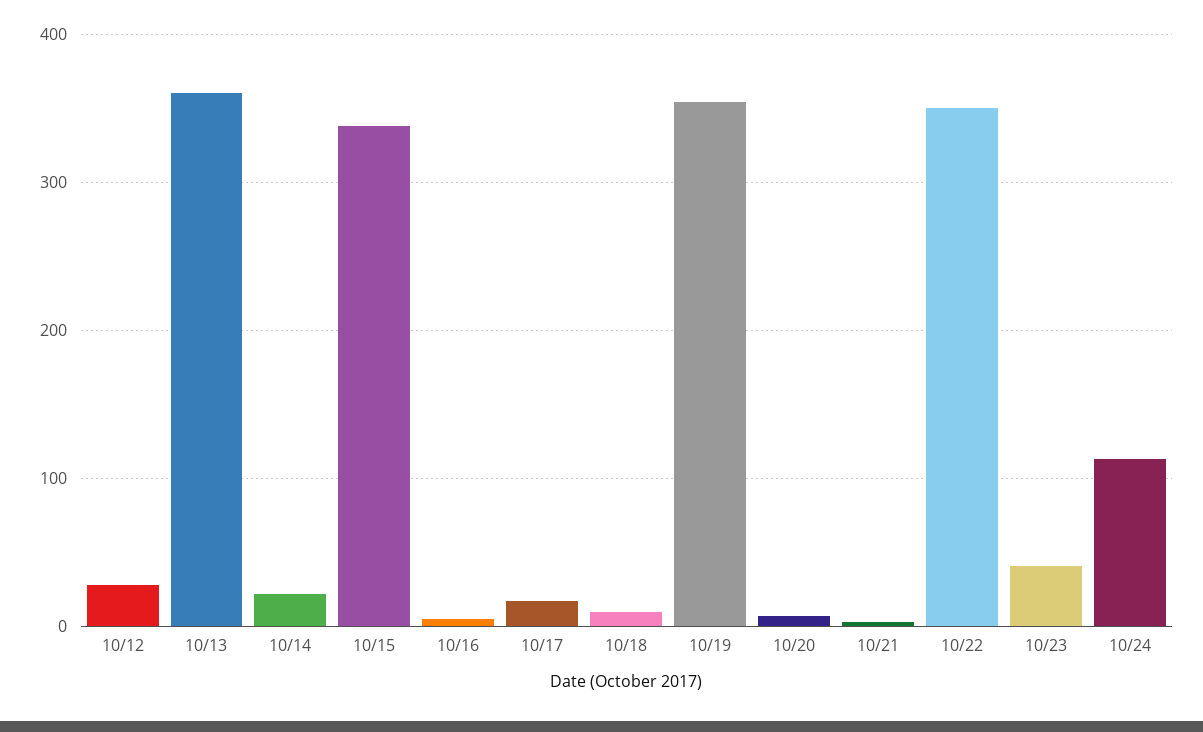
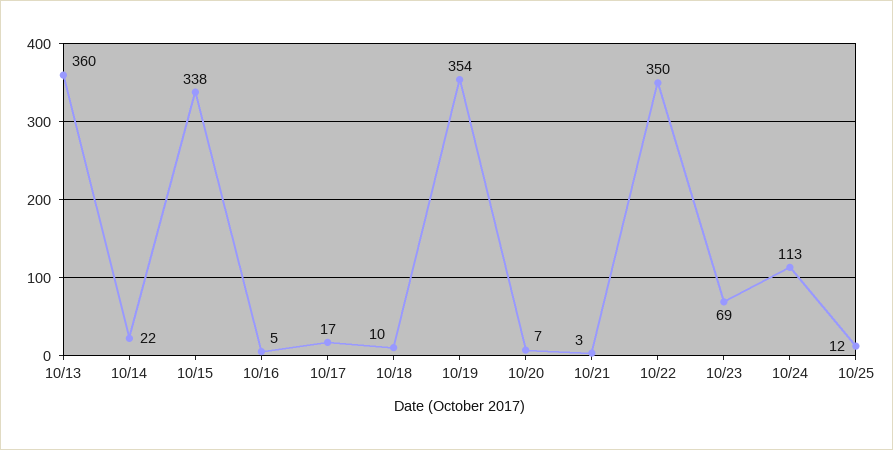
10/12: 30 -> none
10/23: 40 -> 69
10/25: none -> 12

